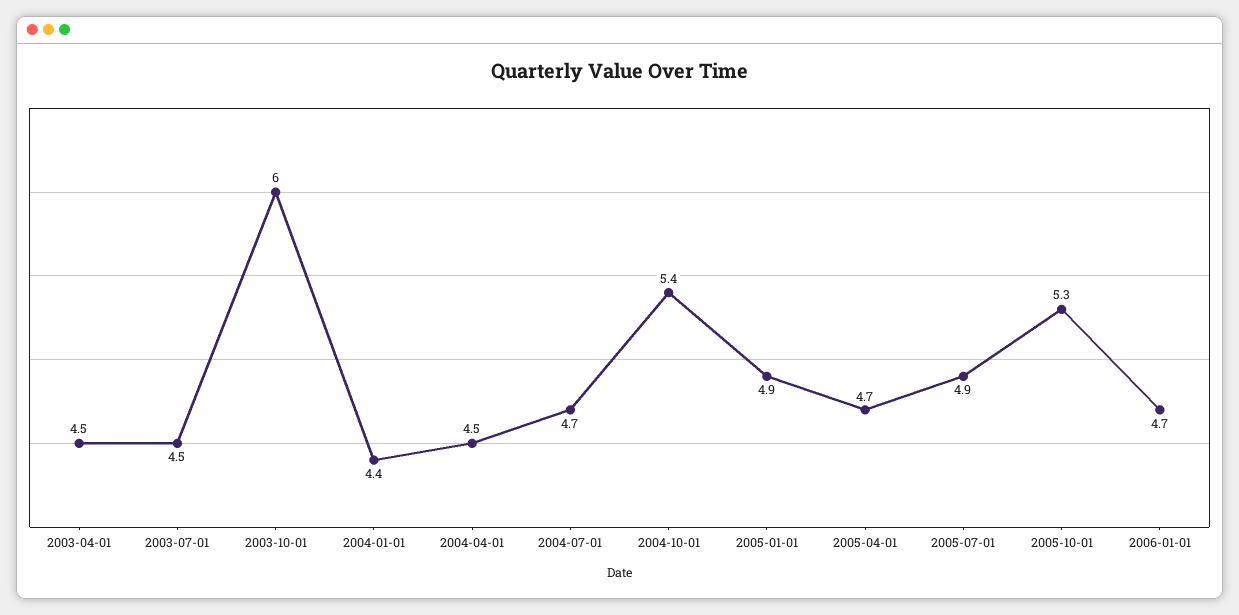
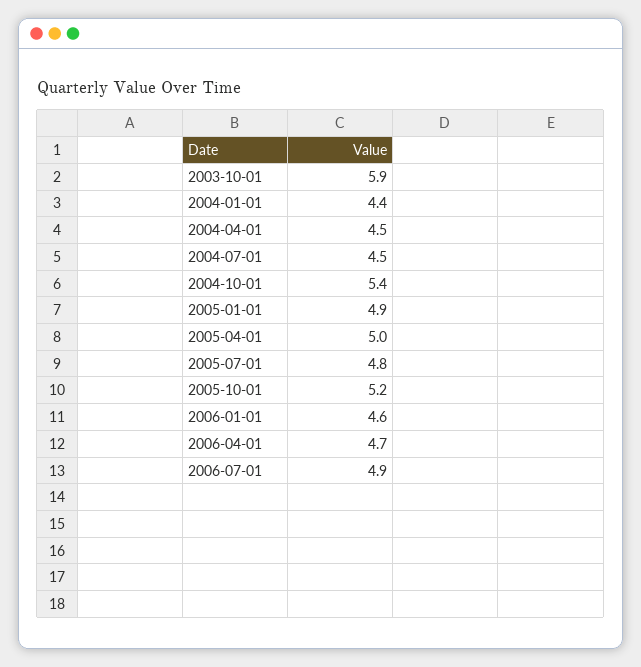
2003-04-01: 4.5 -> none
2003-07-01: 4.5 -> none
2003-10-01: 6 -> 5.9
2004-07-01: 4.7 -> 4.5
2005-04-01: 4.7 -> 5
2005-07-01: 4.9 -> 4.8
2005-10-01: 5.3 -> 5.2
2006-01-01: 4.7 -> 4.6
2006-04-01: none -> 4.7
2006-07-01: none -> 4.9

